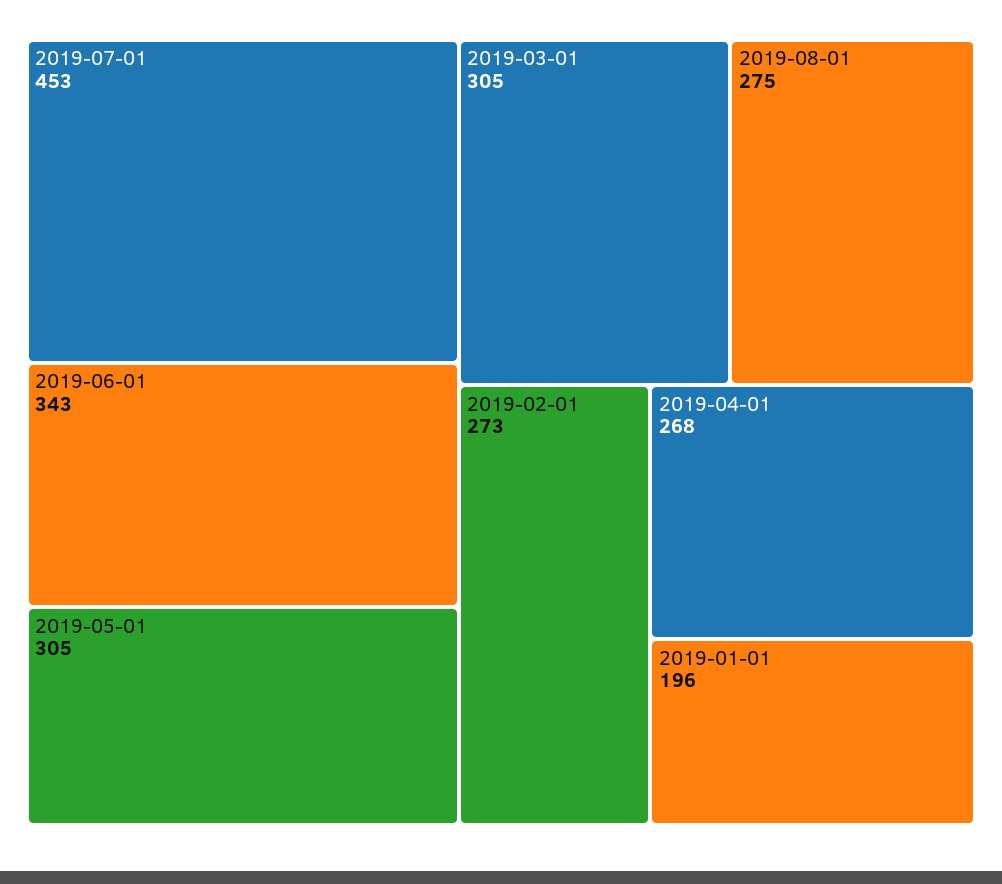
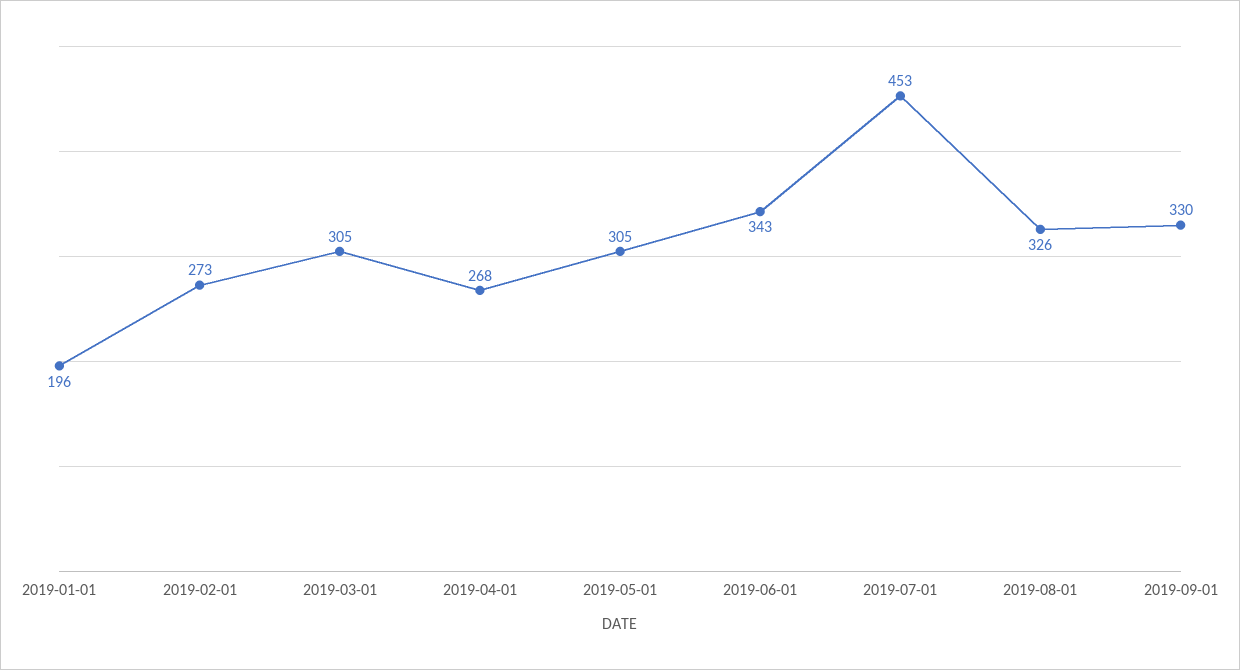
2019-08-01: 275 -> 326
2019-09-01: none -> 330

